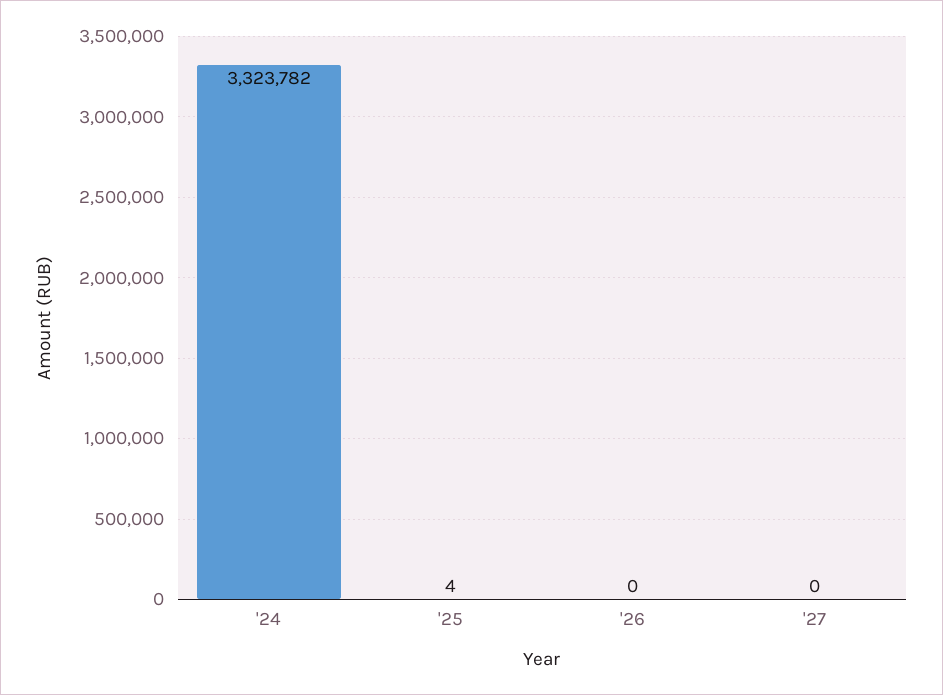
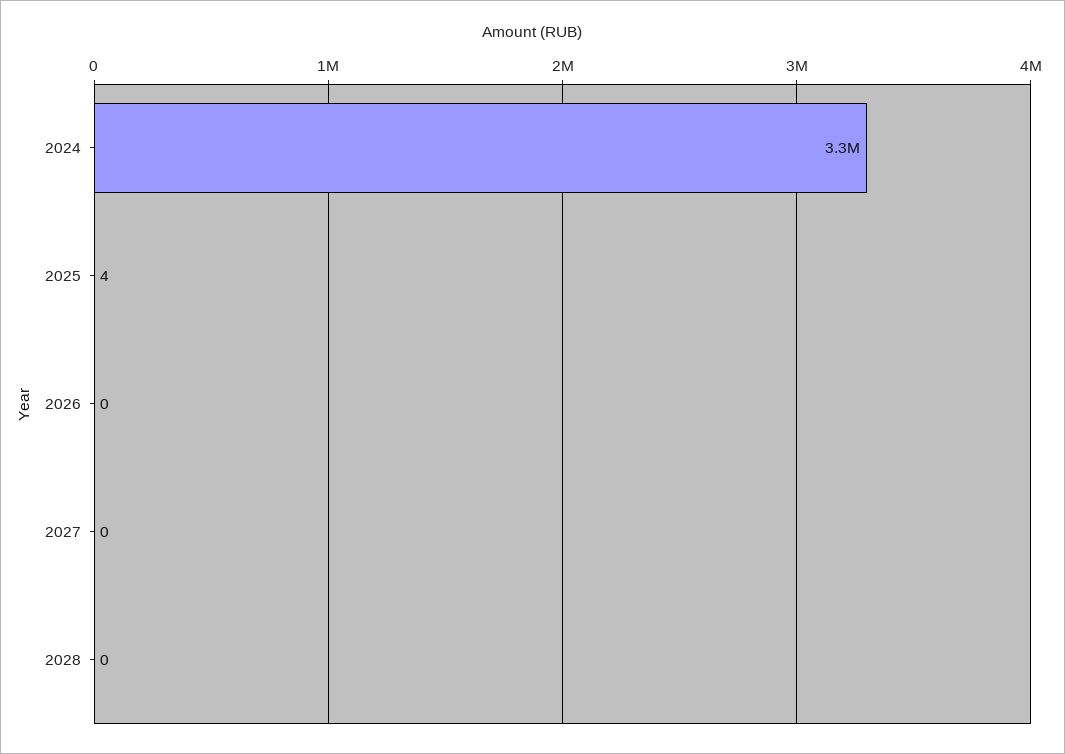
2028: none -> 0

